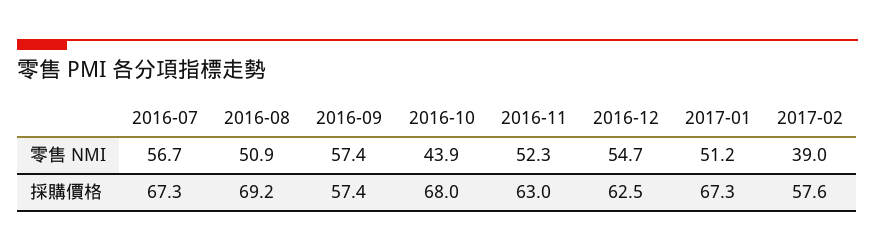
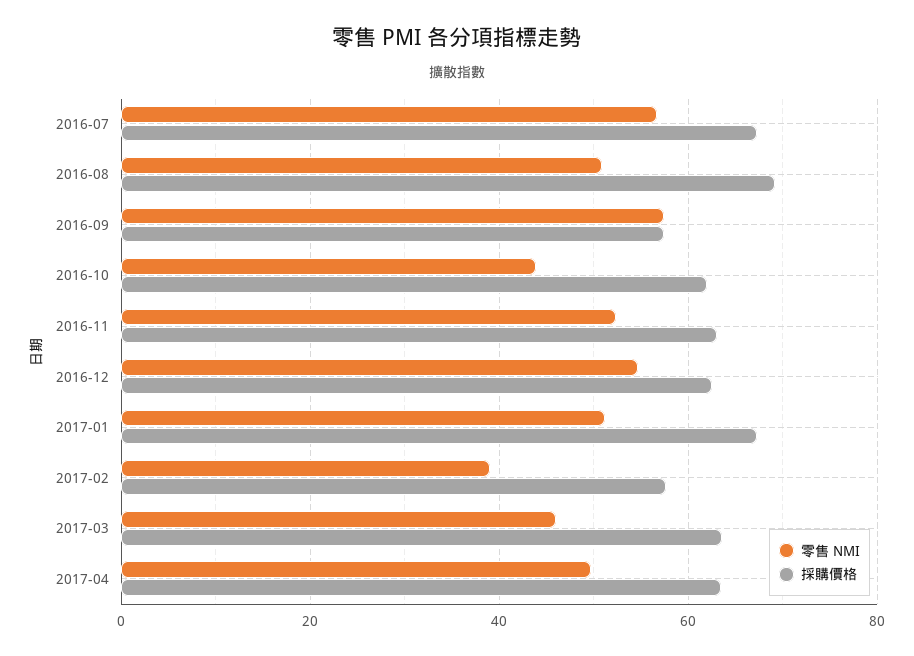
採購價格, 2016-10: 68 -> 62
零售 NMI, 2017-03: none -> 46
採購價格, 2017-03: none -> 64
零售 NMI, 2017-04: none -> 50
採購價格, 2017-04: none -> 64

